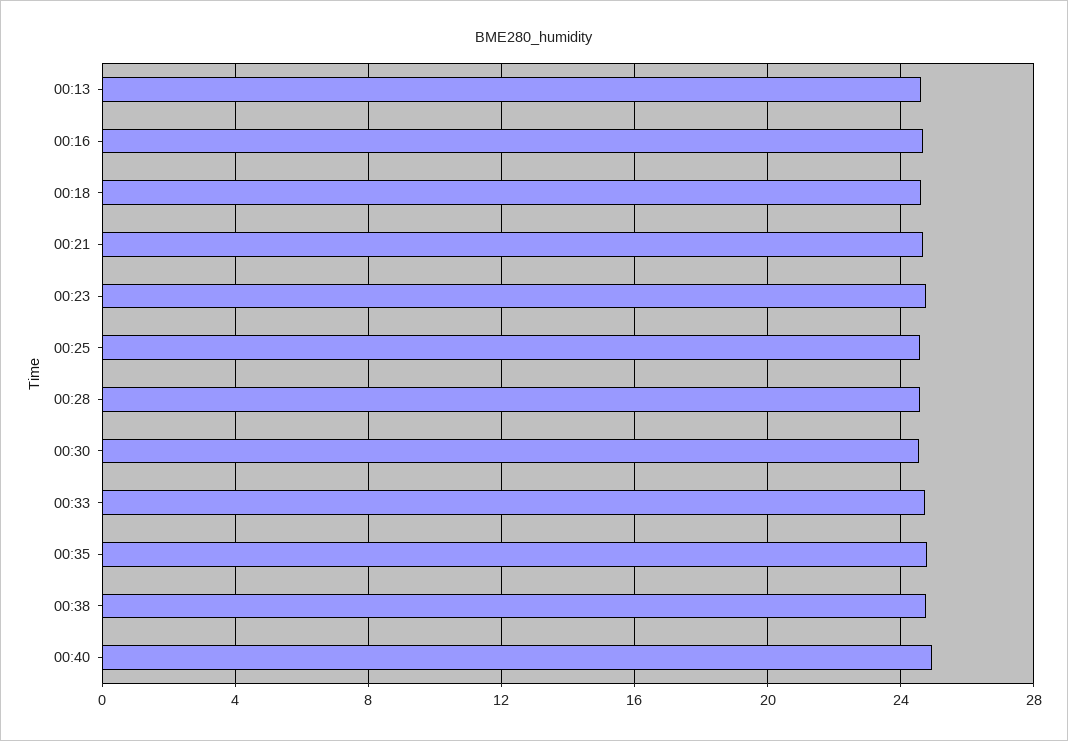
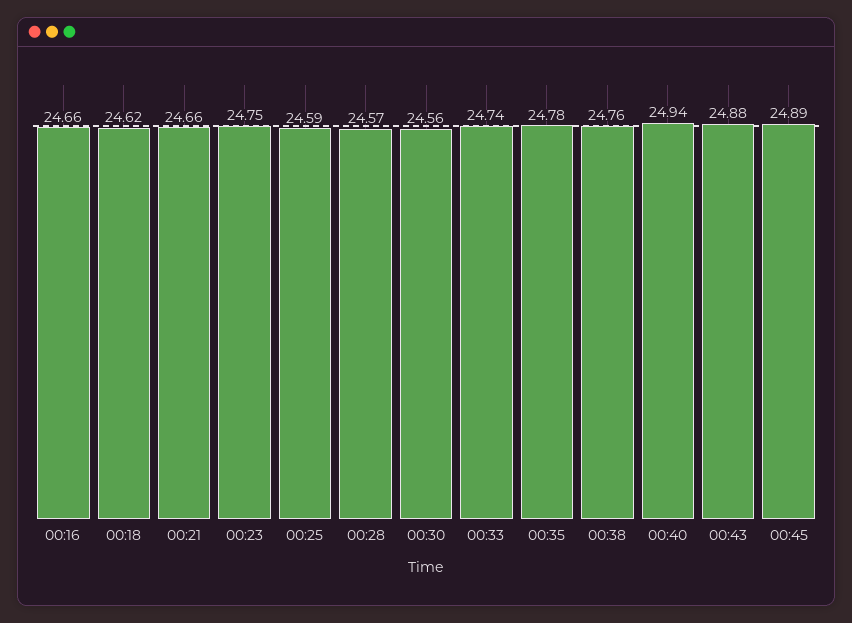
00:13: 24.5 -> none
00:43: none -> 24.88
00:45: none -> 24.89

